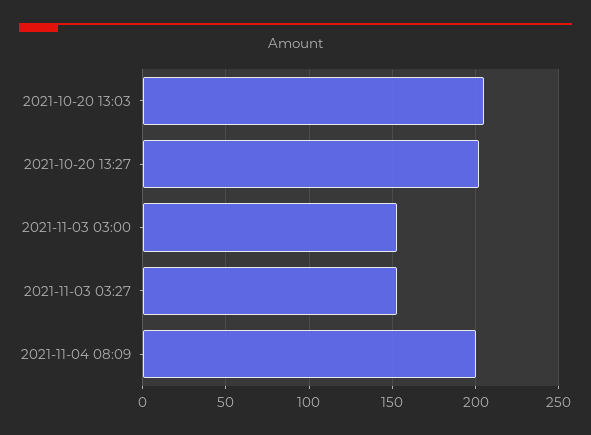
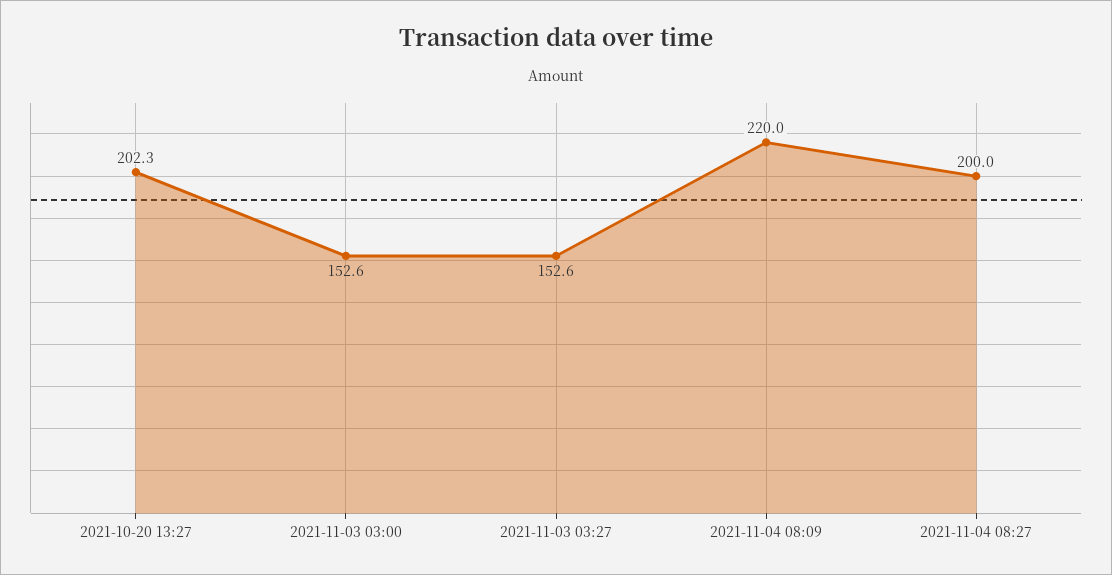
2021-10-20 13:03: 205 -> none
2021-11-04 08:09: 200 -> 220
2021-11-04 08:27: none -> 200

